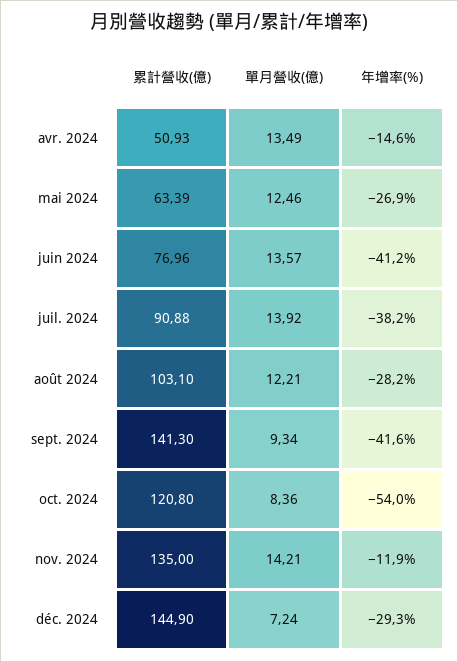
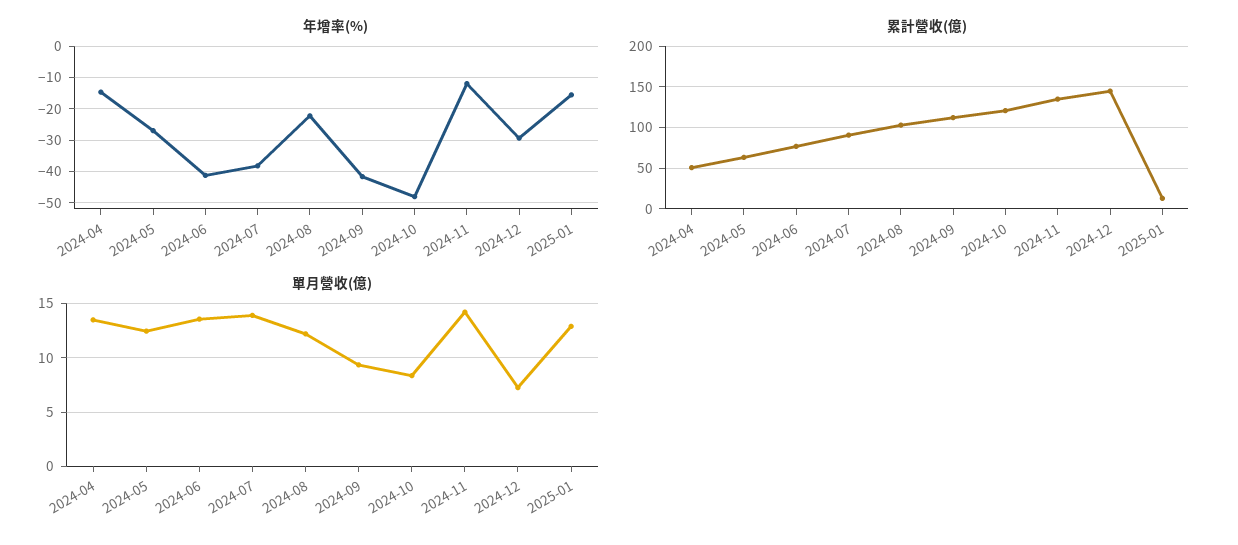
年增率(%), août 2024: -28.2 -> -22
累計營收(億), sept. 2024: 141.3 -> 110
年增率(%), oct. 2024: -54 -> -48
年增率(%), 2025-01: none -> -16
累計營收(億), 2025-01: none -> 10
單月營收(億), 2025-01: none -> 13

